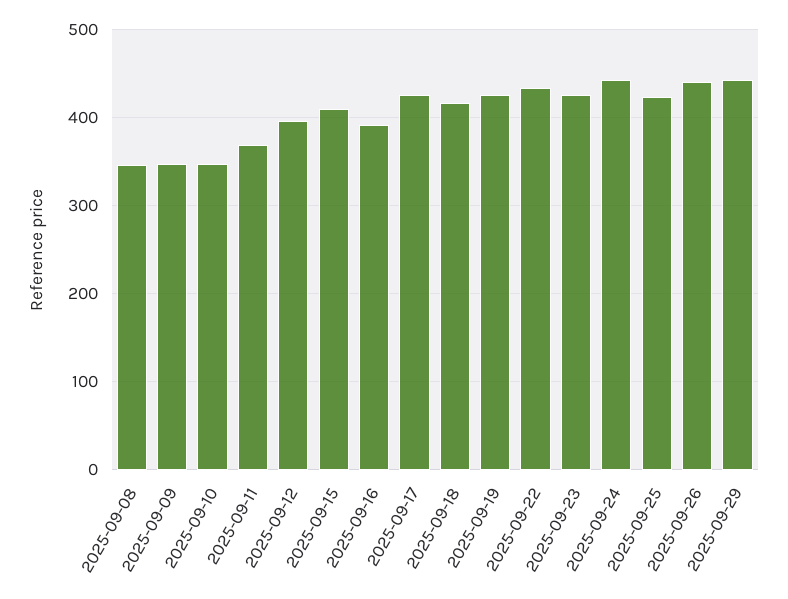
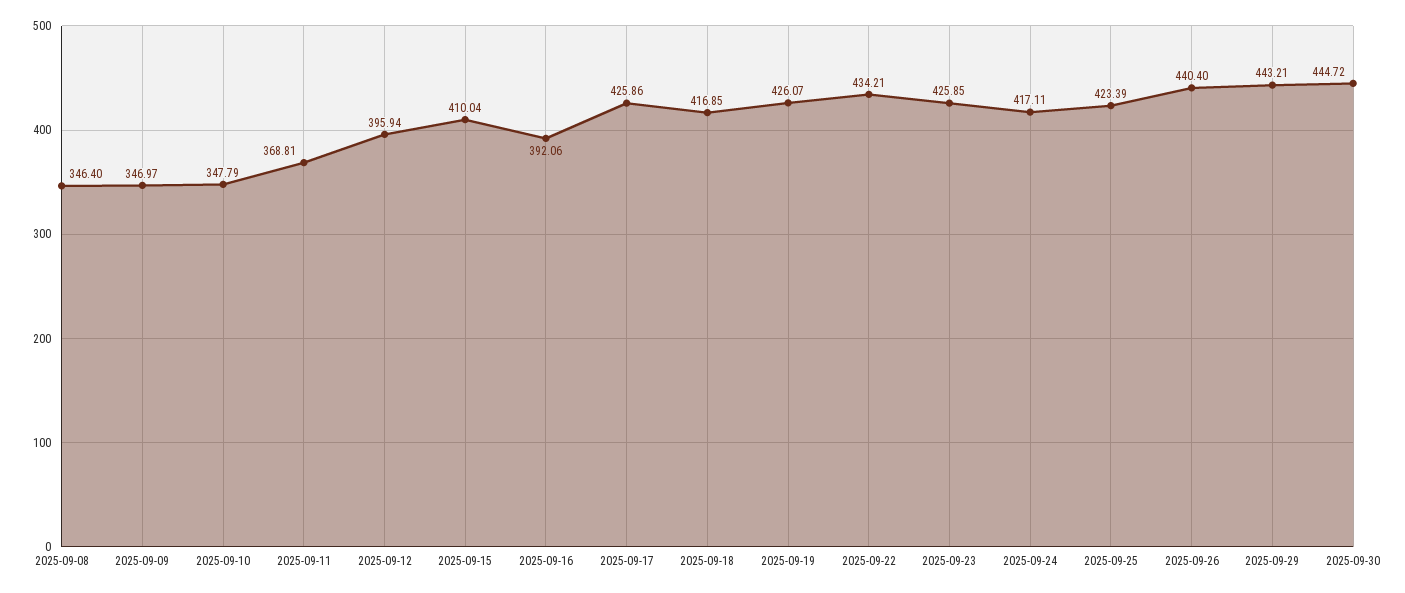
2025-09-24: 440 -> 417.11
2025-09-30: none -> 444.72

